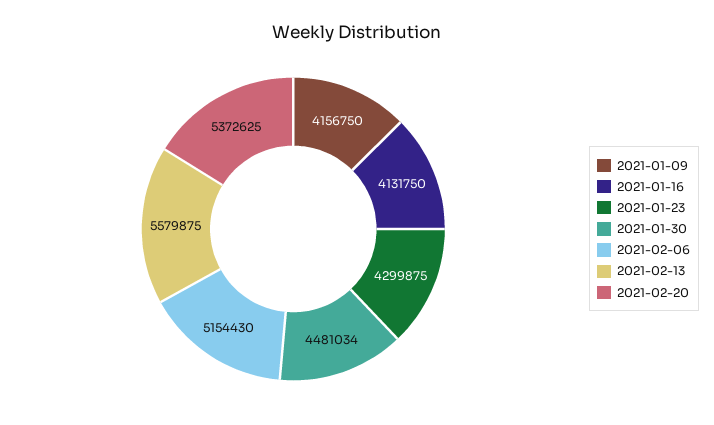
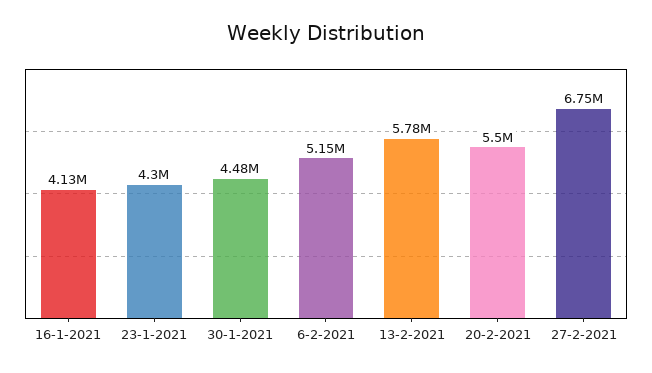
2021-01-09: 4156750 -> none
2021-02-13: 5579875 -> 5780000
2021-02-20: 5372625 -> 5500000
27-2-2021: none -> 6750000

